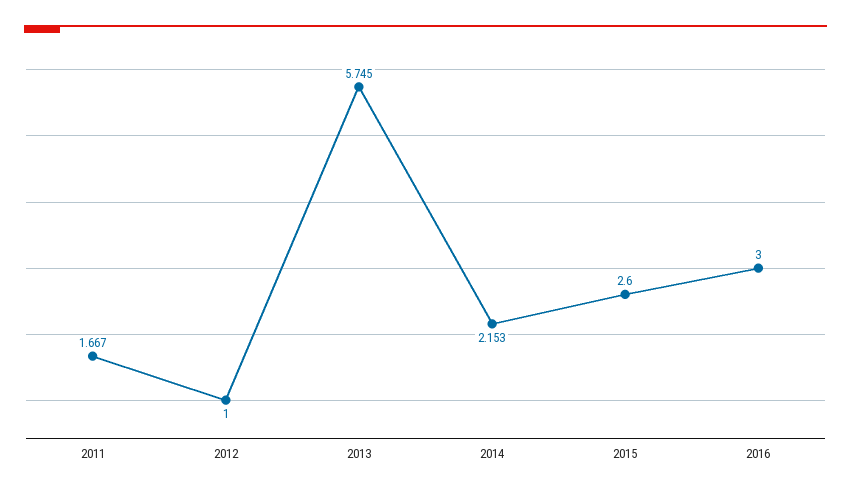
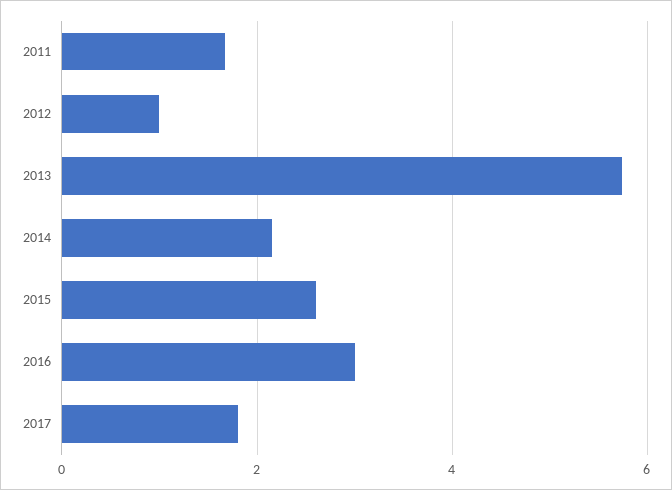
2017: none -> 1.8

